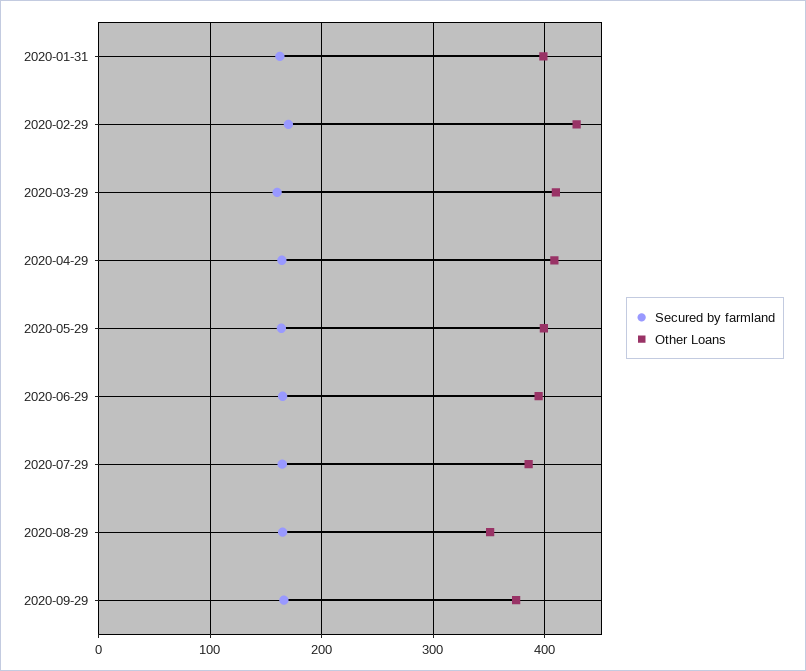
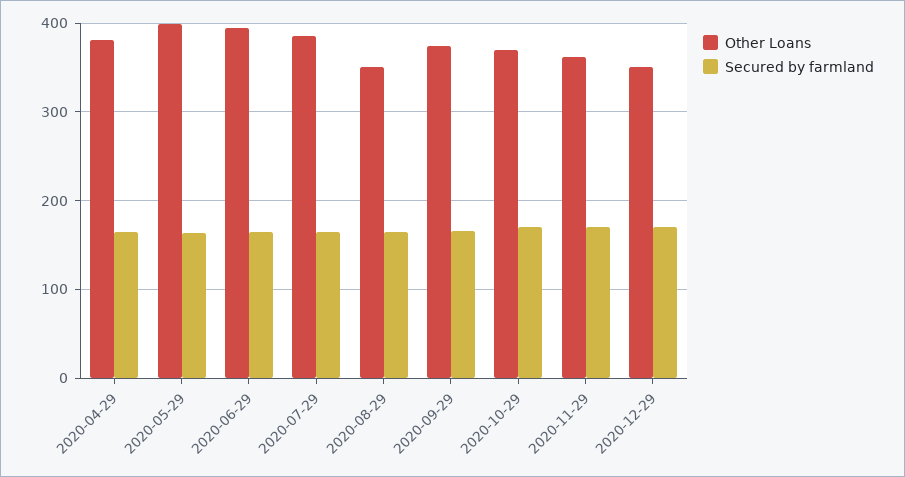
Secured by farmland, 2020-01-31: 160 -> none
Other Loans, 2020-01-31: 400 -> none
Secured by farmland, 2020-02-29: 170 -> none
Other Loans, 2020-02-29: 430 -> none
Secured by farmland, 2020-03-29: 160 -> none
Other Loans, 2020-03-29: 410 -> none
Other Loans, 2020-04-29: 410 -> 380
Other Loans, 2020-10-29: none -> 370
Secured by farmland, 2020-10-29: none -> 170
Other Loans, 2020-11-29: none -> 360
Secured by farmland, 2020-11-29: none -> 170
Other Loans, 2020-12-29: none -> 350
Secured by farmland, 2020-12-29: none -> 170

